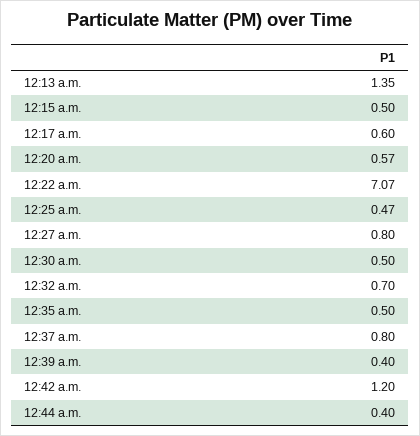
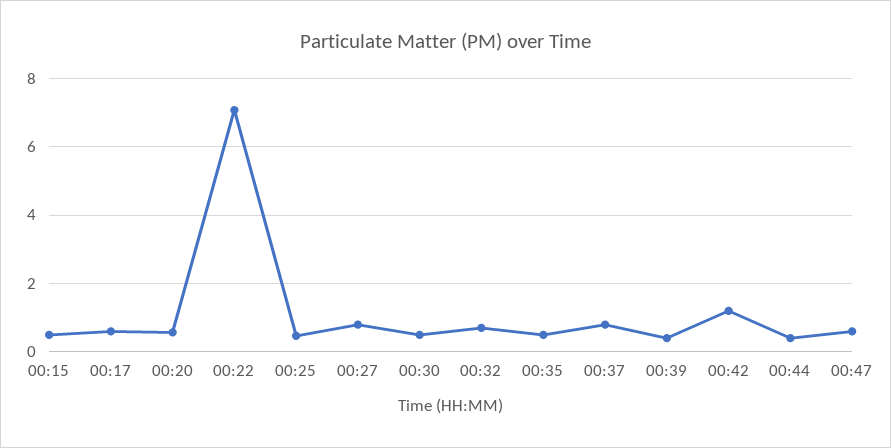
12:13 a.m.: 1.35 -> none
00:47: none -> 0.6

